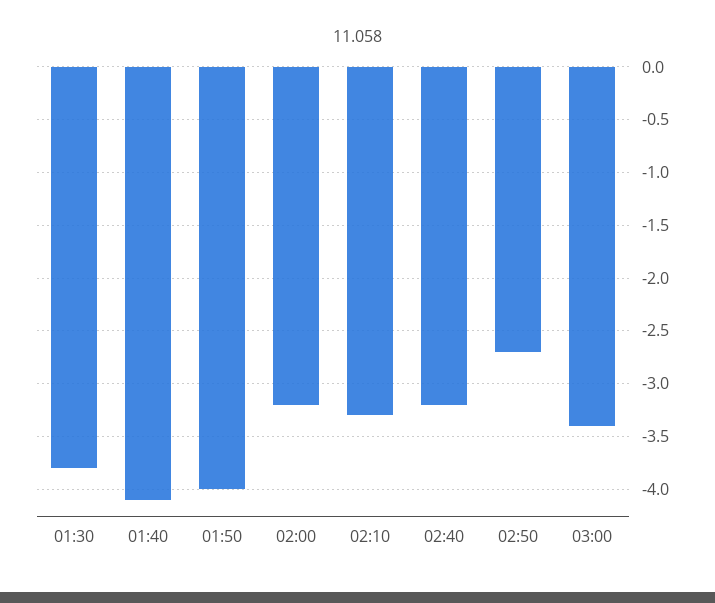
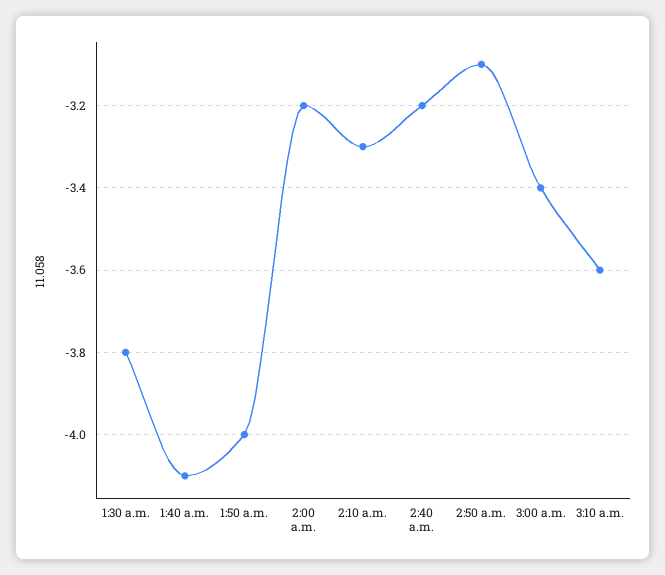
02:50: -2.7 -> -3.1
3:10 a.m.: none -> -3.6

